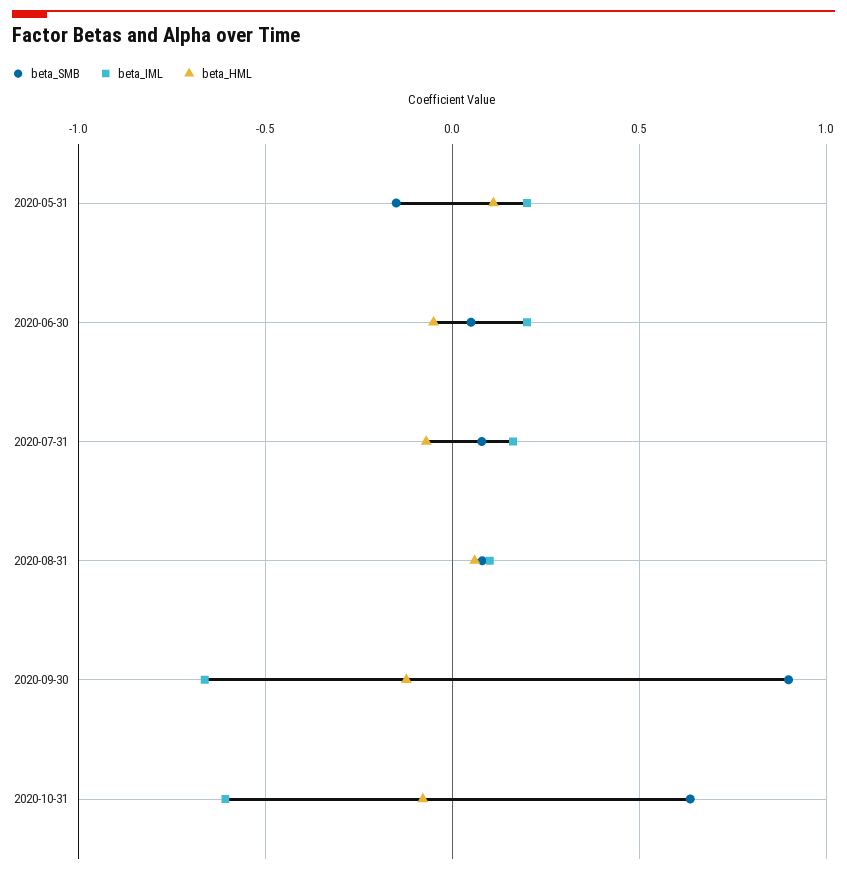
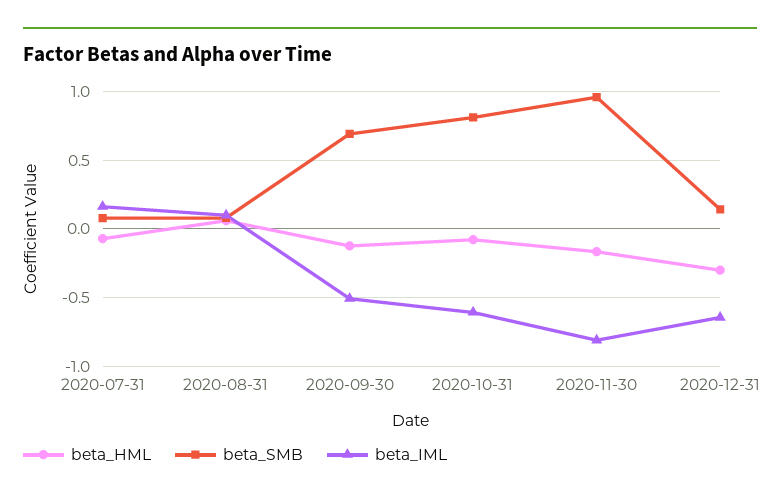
beta_SMB, 2020-05-31: -0.15 -> none
beta_IML, 2020-05-31: 0.2 -> none
beta_HML, 2020-05-31: 0.1 -> none
beta_SMB, 2020-06-30: 0.05 -> none
beta_IML, 2020-06-30: 0.2 -> none
beta_HML, 2020-06-30: -0.05 -> none
beta_SMB, 2020-09-30: 0.9 -> 0.7
beta_IML, 2020-09-30: -0.65 -> -0.5
beta_SMB, 2020-10-31: 0.65 -> 0.8
beta_HML, 2020-11-30: none -> -0.15
beta_SMB, 2020-11-30: none -> 0.95
beta_IML, 2020-11-30: none -> -0.8
beta_HML, 2020-12-31: none -> -0.3
beta_SMB, 2020-12-31: none -> 0.15
beta_IML, 2020-12-31: none -> -0.65

